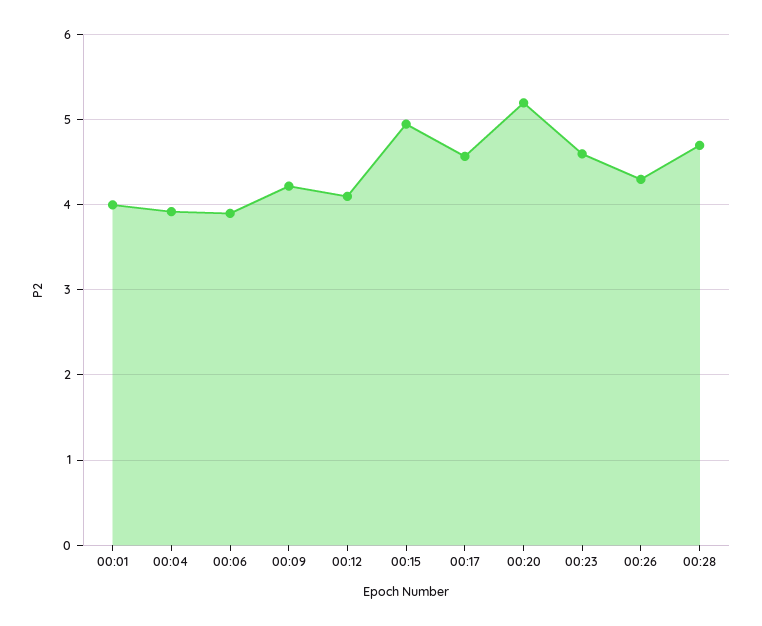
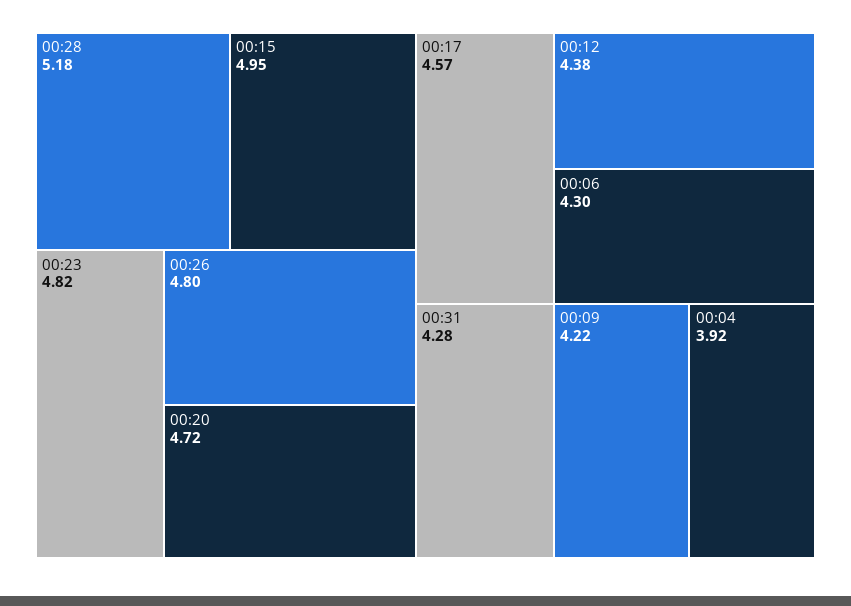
00:01: 4 -> none
00:06: 3.9 -> 4.3
00:12: 4.1 -> 4.38
00:20: 5.2 -> 4.72
00:23: 4.6 -> 4.82
00:26: 4.3 -> 4.8
00:28: 4.7 -> 5.18
00:31: none -> 4.28

